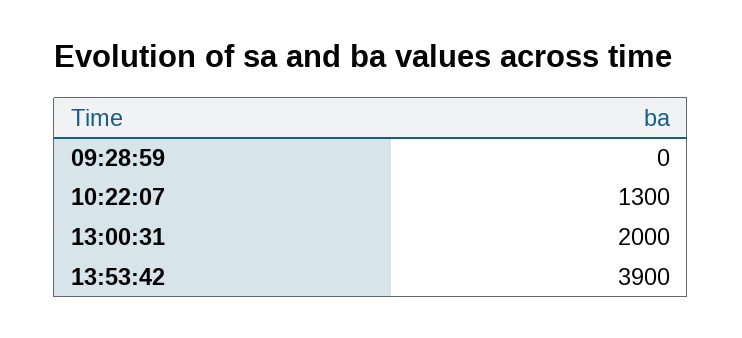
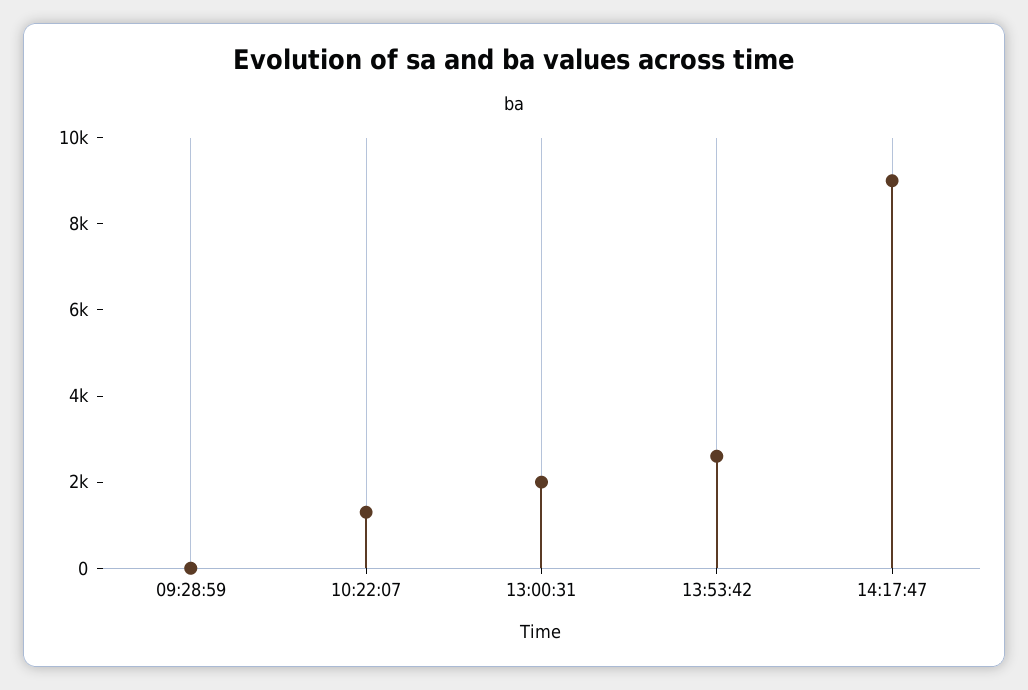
13:53:42: 3900 -> 2500
14:17:47: none -> 9000

